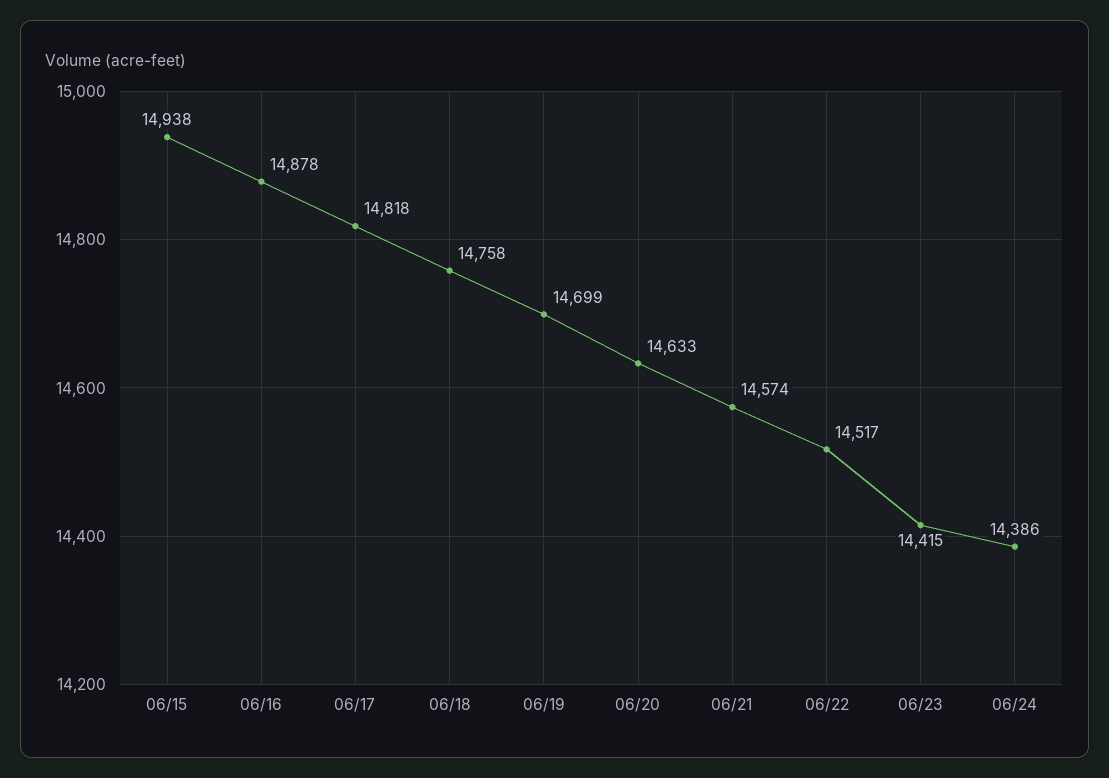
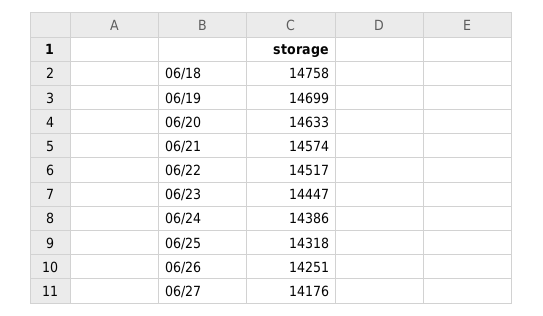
06/15: 14938 -> none
06/16: 14878 -> none
06/17: 14818 -> none
06/23: 14415 -> 14447
06/25: none -> 14318
06/26: none -> 14251
06/27: none -> 14176

